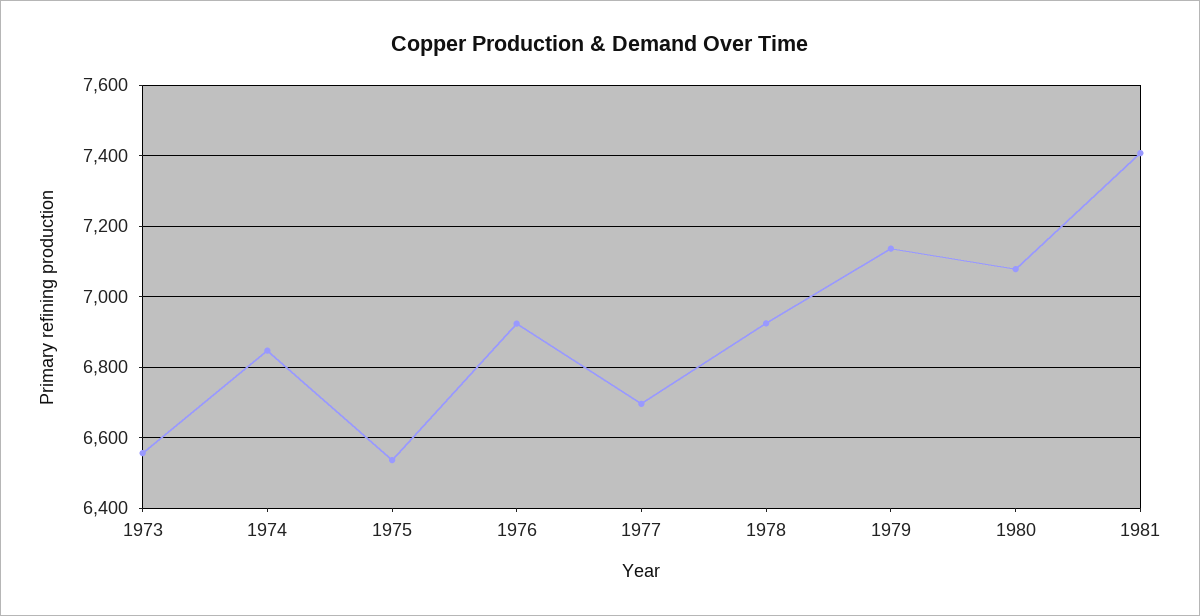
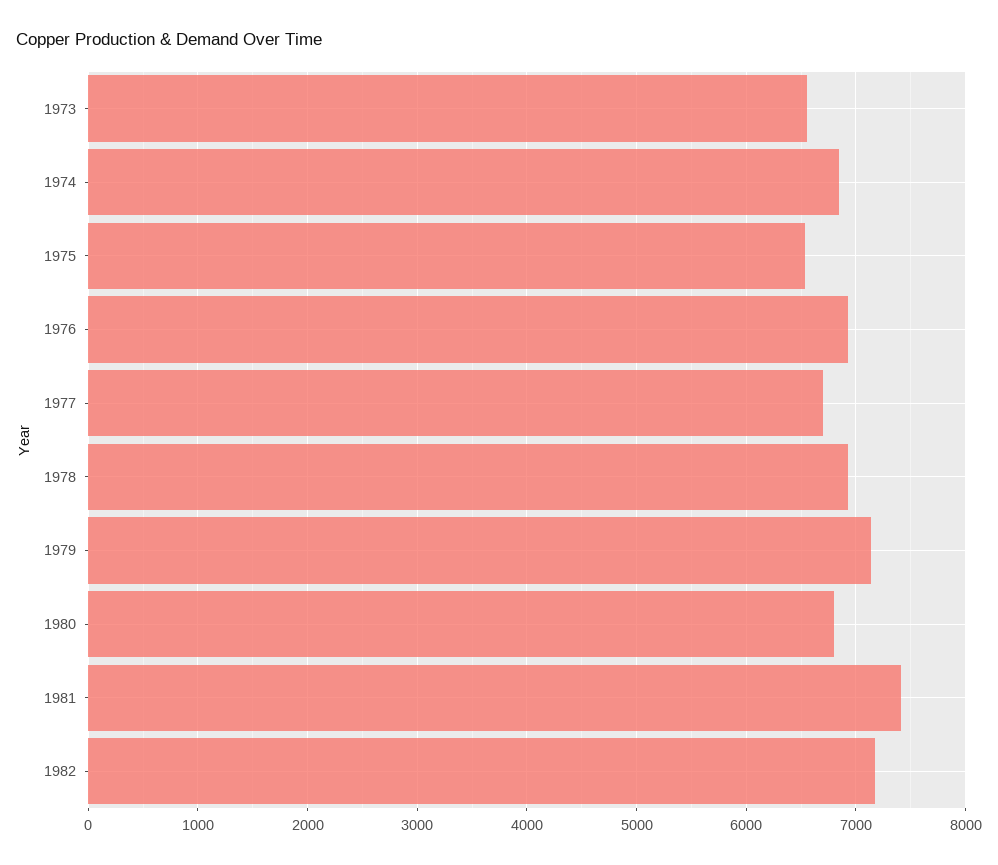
1980: 7080 -> 6800
1982: none -> 7200

